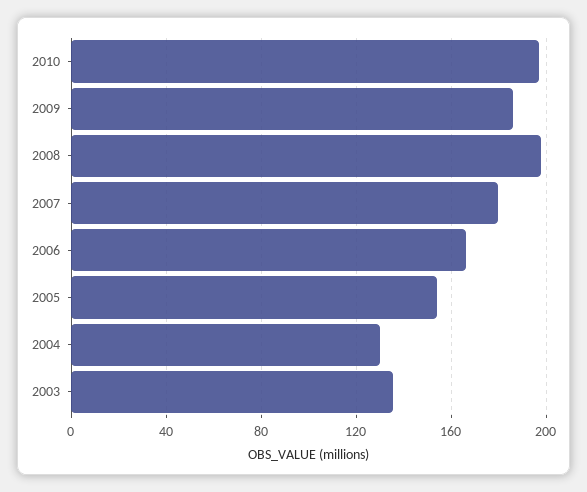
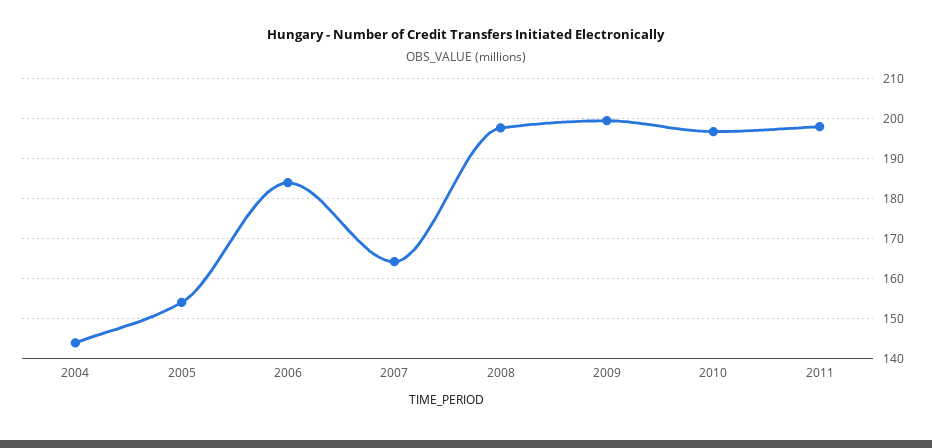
2009: 185 -> 200
2007: 180 -> 164
2006: 165 -> 184
2004: 130 -> 144
2003: 135 -> none
2011: none -> 198

